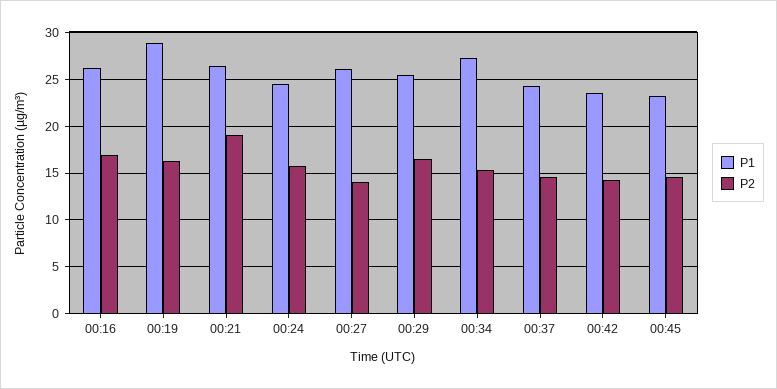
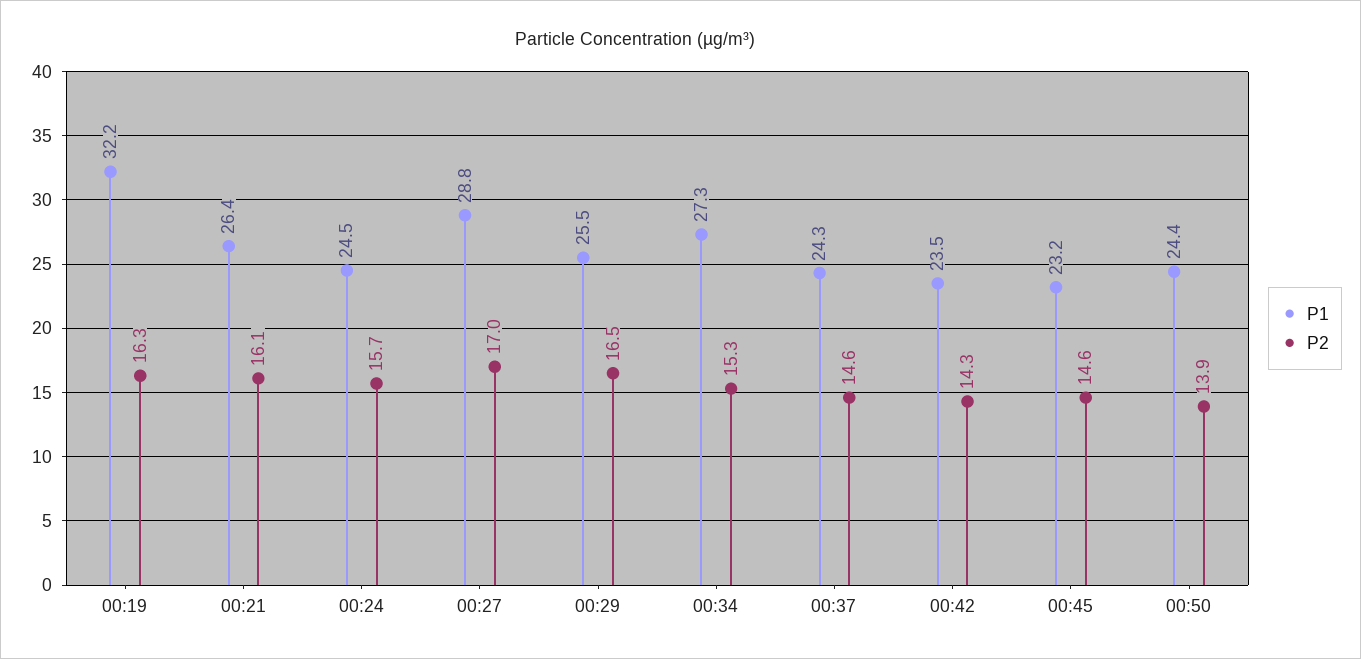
P1, 00:16: 26 -> none
P2, 00:16: 17 -> none
P1, 00:19: 29 -> 32.2
P2, 00:21: 19 -> 16.1
P1, 00:27: 26 -> 28.8
P2, 00:27: 14 -> 17
P1, 00:50: none -> 24.4
P2, 00:50: none -> 13.9

